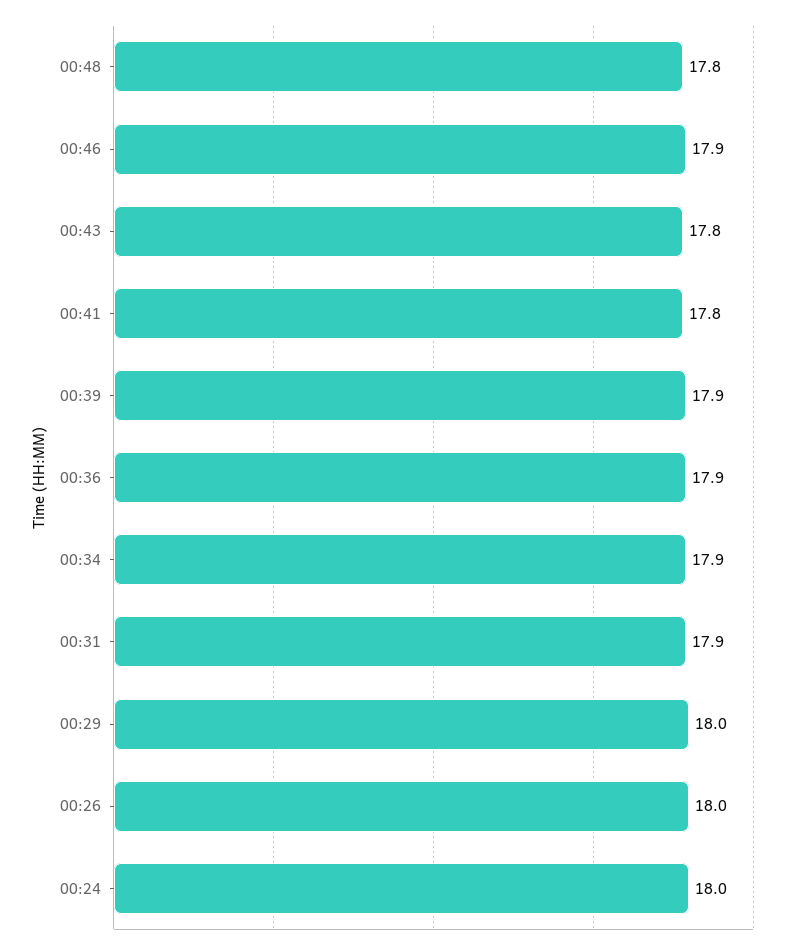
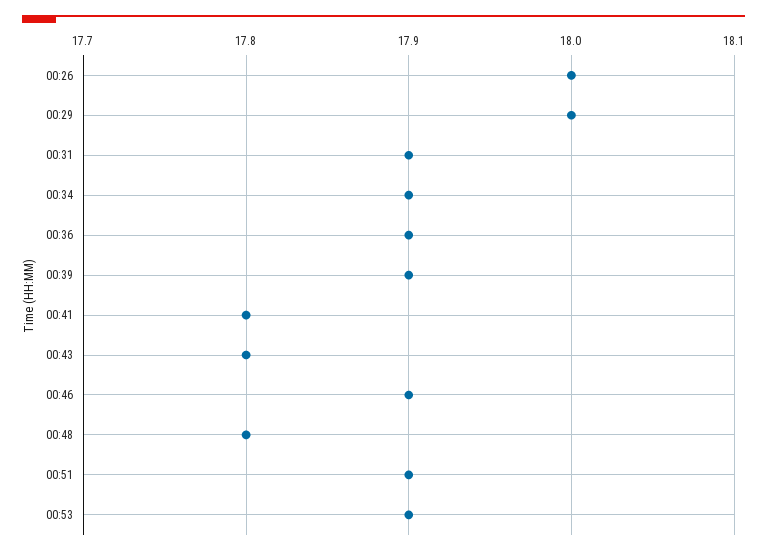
00:24: 18 -> none
00:51: none -> 17.9
00:53: none -> 17.9

